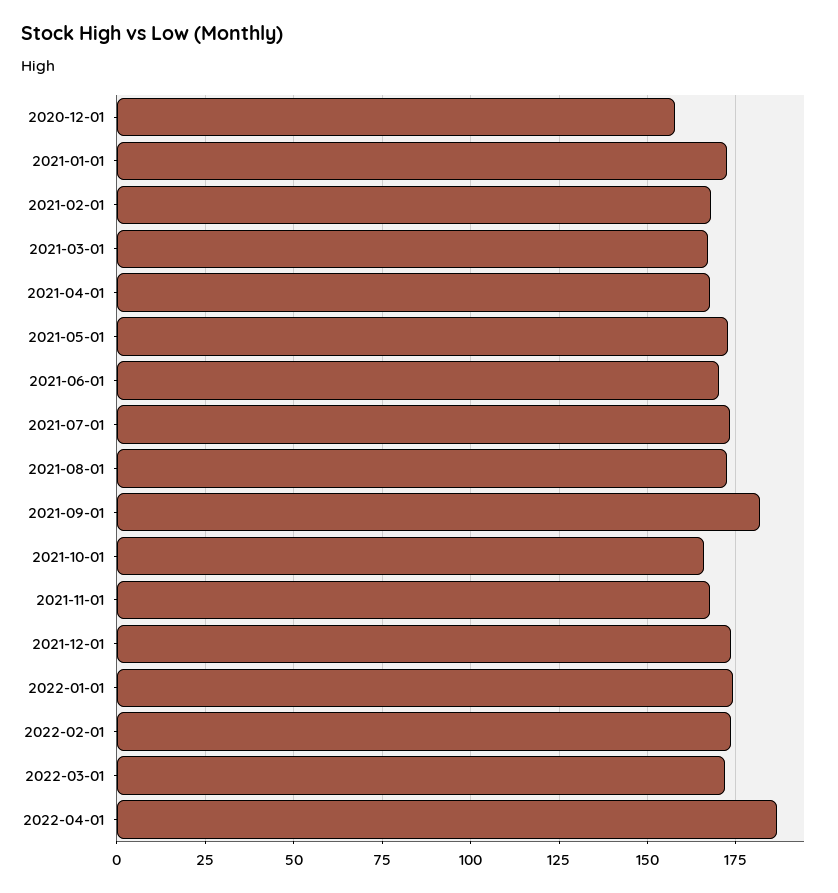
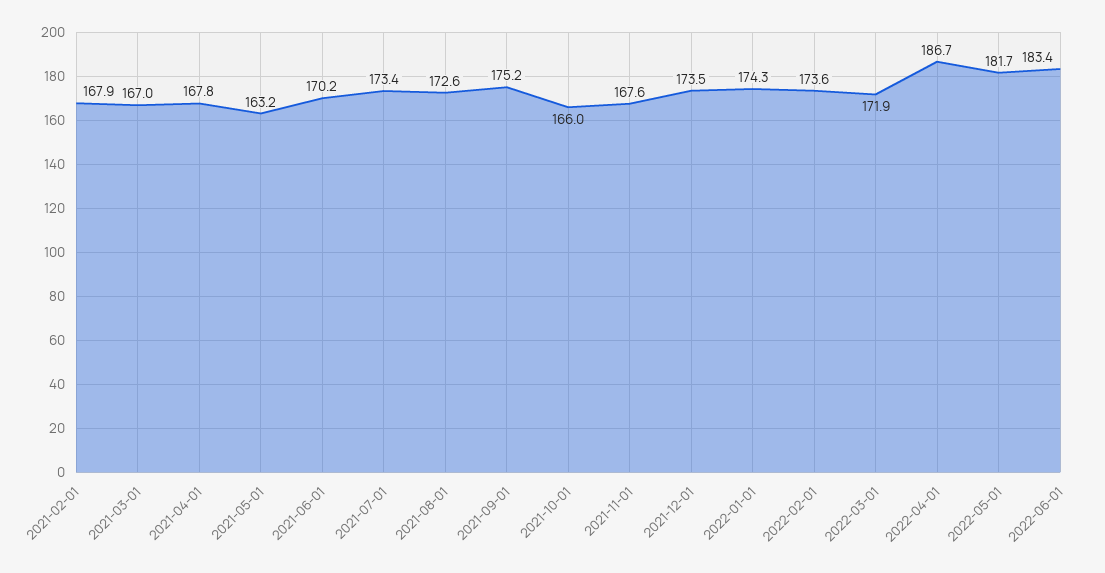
2020-12-01: 157.5 -> none
2021-01-01: 172.5 -> none
2021-05-01: 172.5 -> 163.2
2021-09-01: 182.5 -> 175.2
2022-05-01: none -> 181.7
2022-06-01: none -> 183.4

